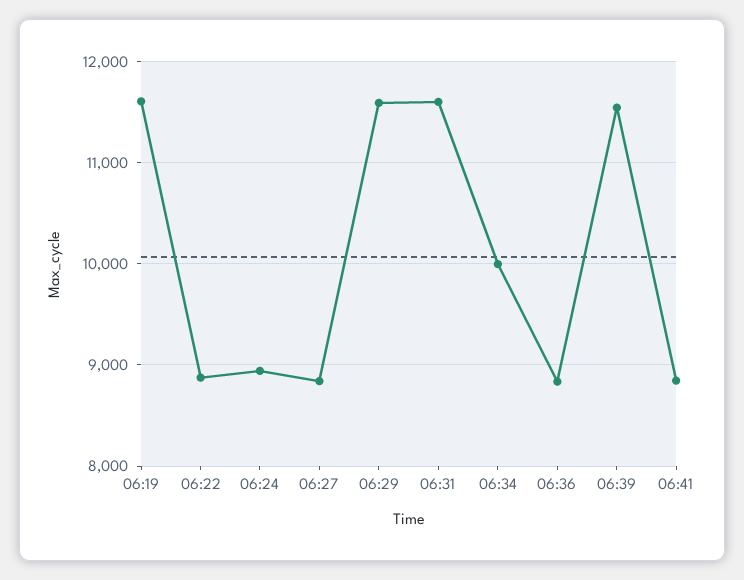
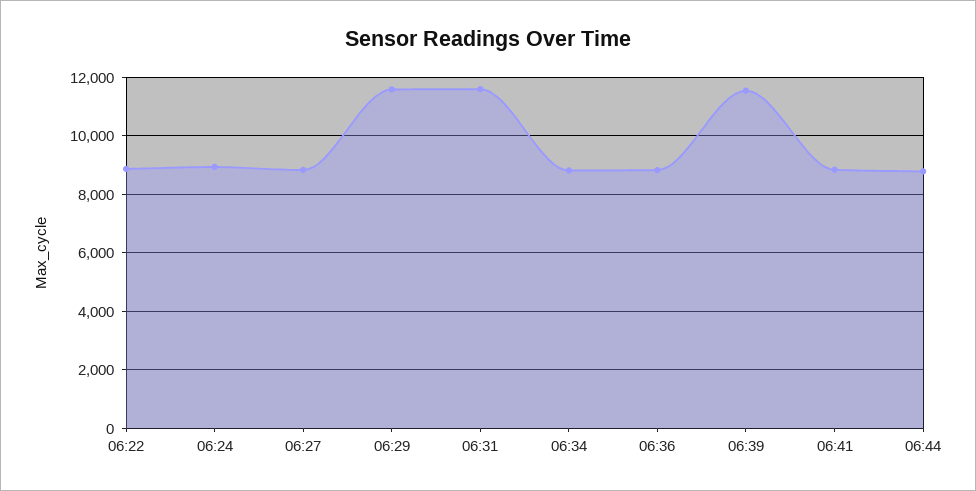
06:19: 11600 -> none
06:34: 10000 -> 8750
06:44: none -> 8750

